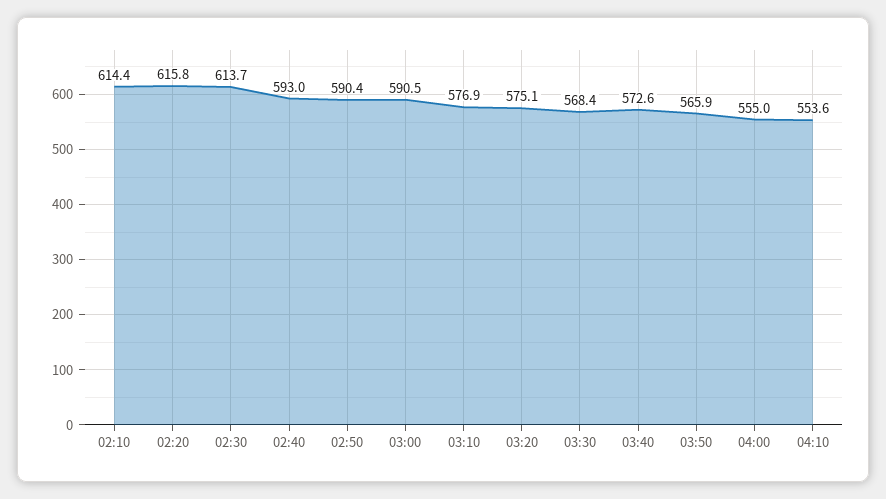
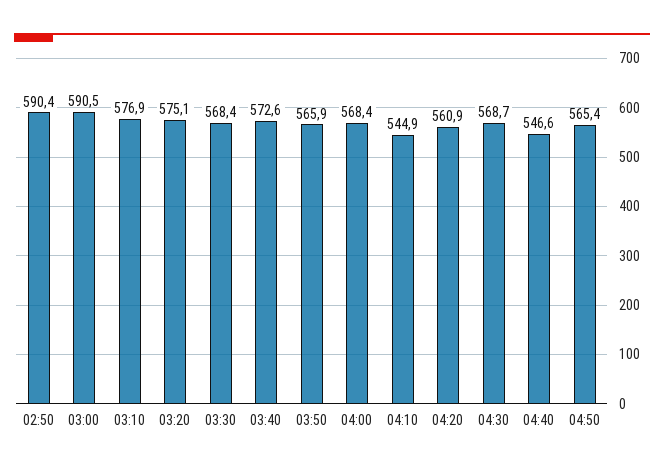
02:10: 614.4 -> none
02:20: 615.8 -> none
02:30: 613.7 -> none
02:40: 593 -> none
04:00: 555 -> 568.4
04:10: 553.6 -> 544.9
04:20: none -> 560.9
04:30: none -> 568.7
04:40: none -> 546.6
04:50: none -> 565.4

